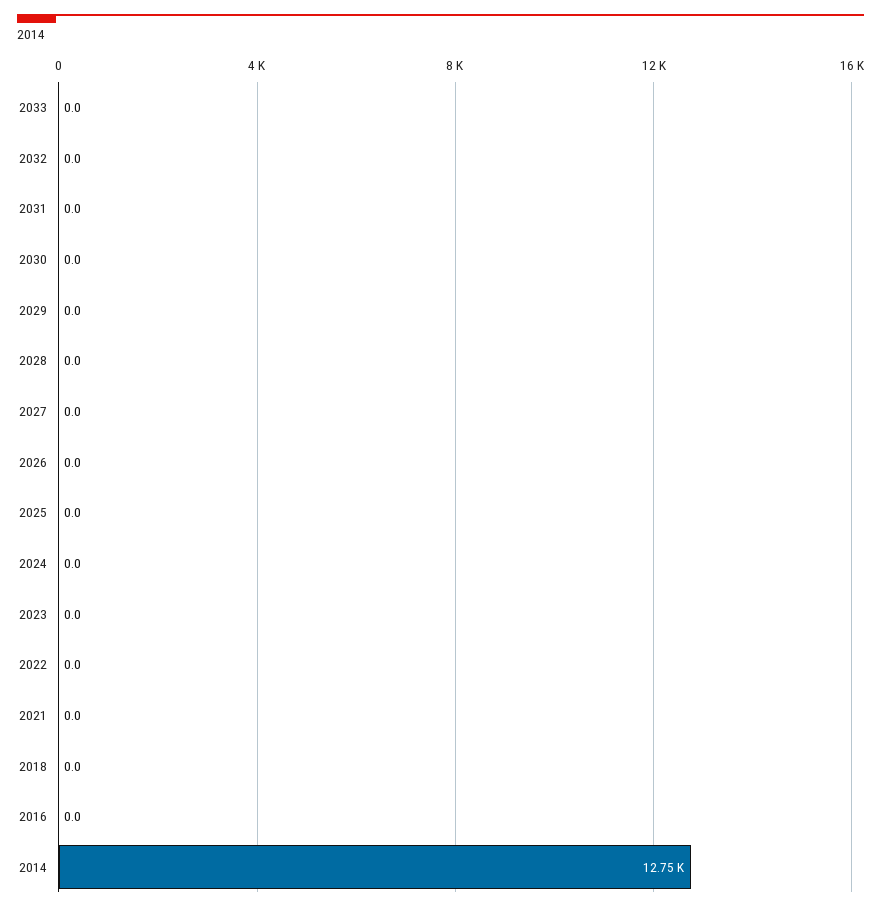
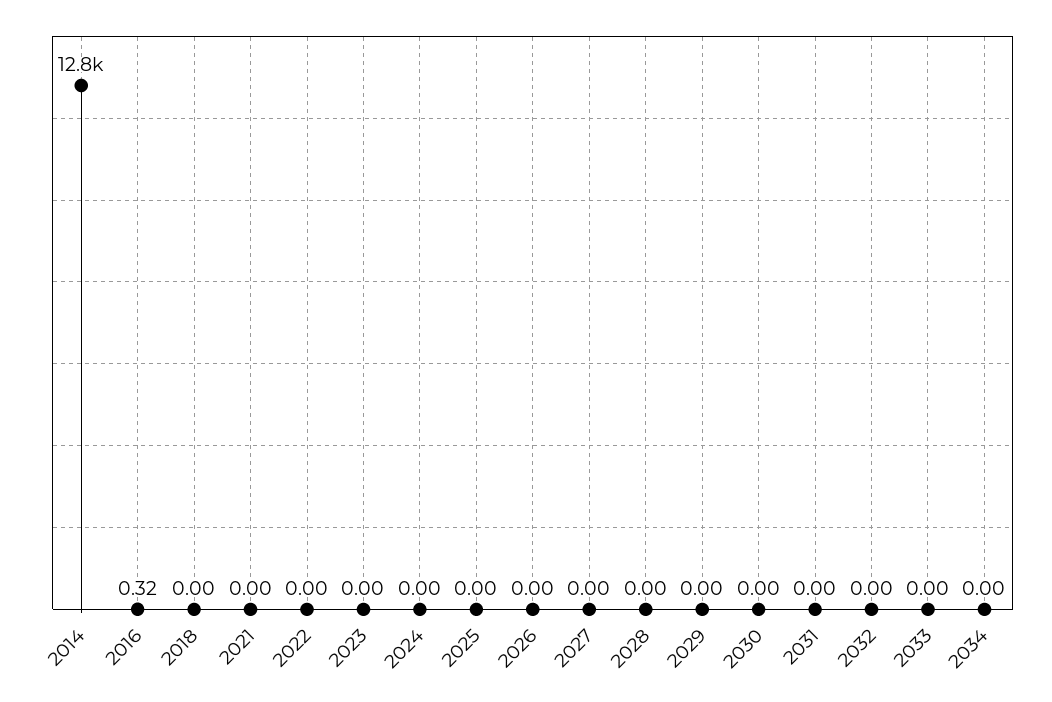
2016: 0 -> 0.32
2034: none -> 0

